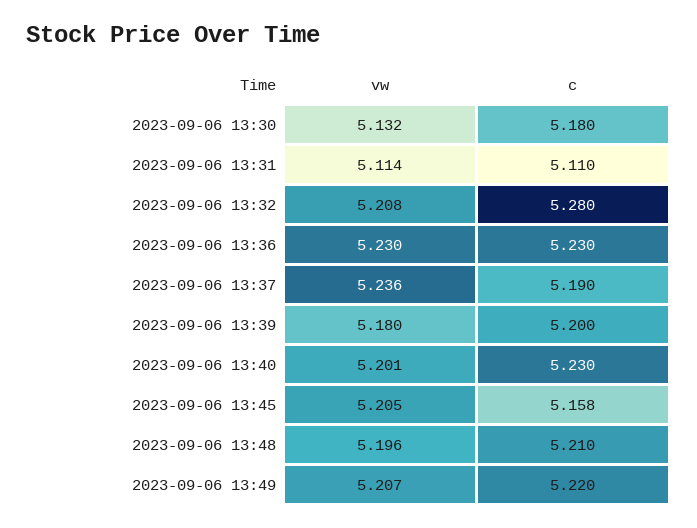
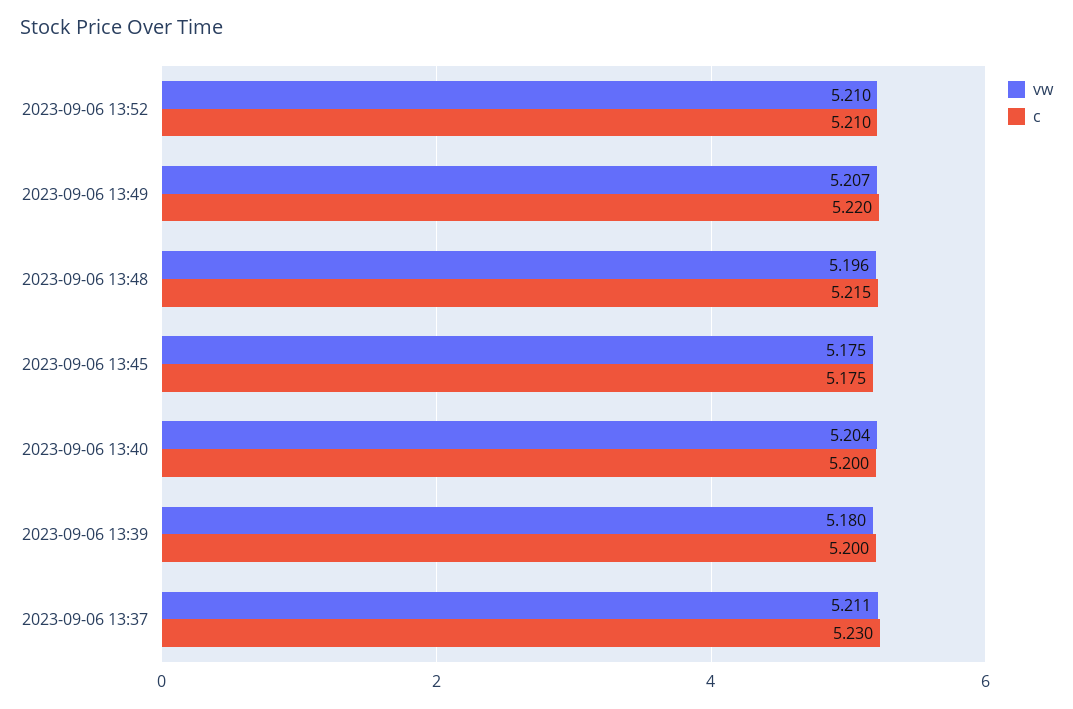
vw, 2023-09-06 13:30: 5.132 -> none
c, 2023-09-06 13:30: 5.18 -> none
vw, 2023-09-06 13:31: 5.114 -> none
c, 2023-09-06 13:31: 5.11 -> none
vw, 2023-09-06 13:32: 5.208 -> none
c, 2023-09-06 13:32: 5.28 -> none
vw, 2023-09-06 13:36: 5.23 -> none
c, 2023-09-06 13:36: 5.23 -> none
vw, 2023-09-06 13:37: 5.236 -> 5.211
c, 2023-09-06 13:37: 5.19 -> 5.23
vw, 2023-09-06 13:40: 5.201 -> 5.204
c, 2023-09-06 13:40: 5.23 -> 5.2
vw, 2023-09-06 13:45: 5.205 -> 5.175
c, 2023-09-06 13:45: 5.158 -> 5.175
c, 2023-09-06 13:48: 5.21 -> 5.215
vw, 2023-09-06 13:52: none -> 5.21
c, 2023-09-06 13:52: none -> 5.21

